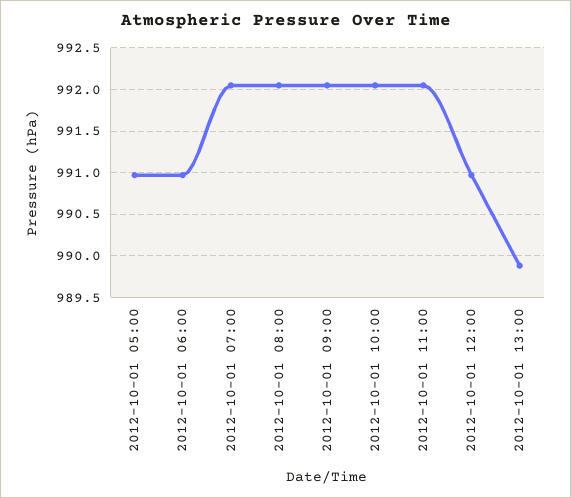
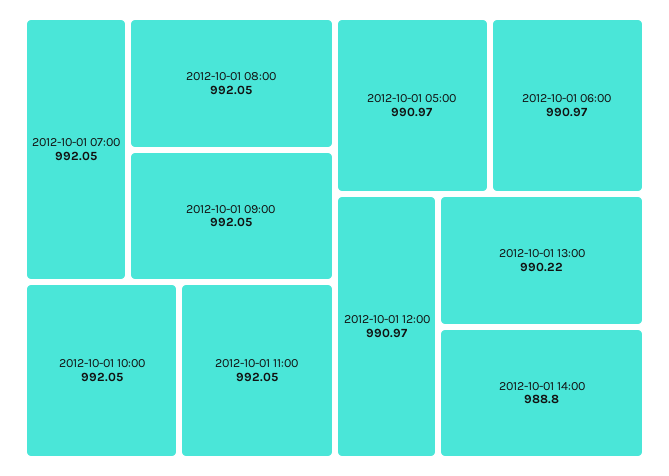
2012-10-01 13:00: 989.9 -> 990.22
2012-10-01 14:00: none -> 988.8

